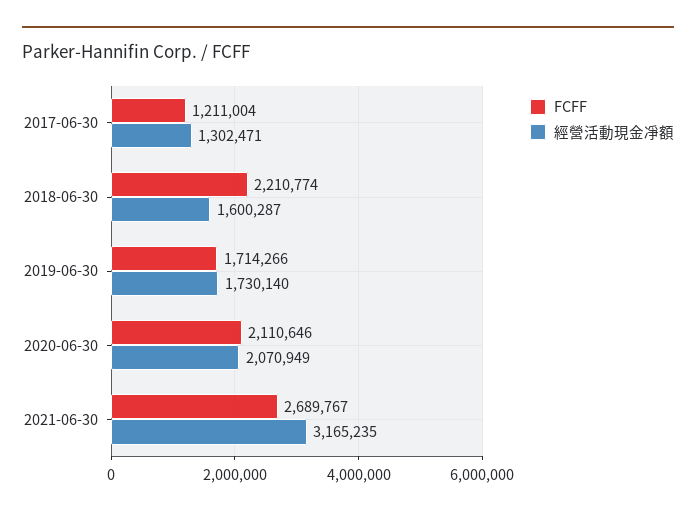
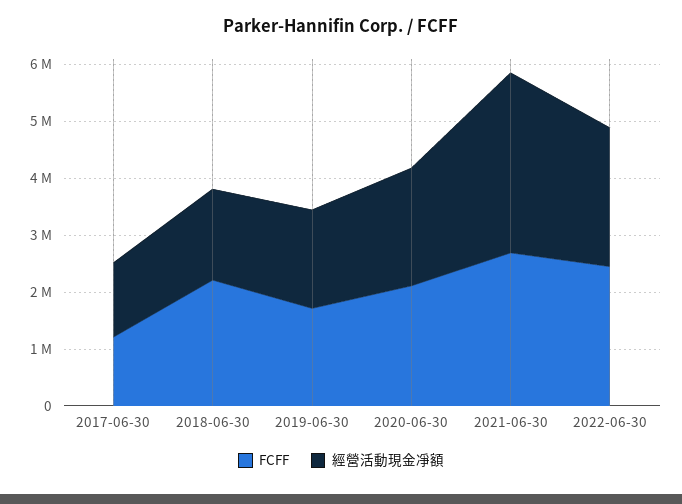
FCFF, 2022-06-30: none -> 2400000
經營活動現金凈額, 2022-06-30: none -> 2400000

